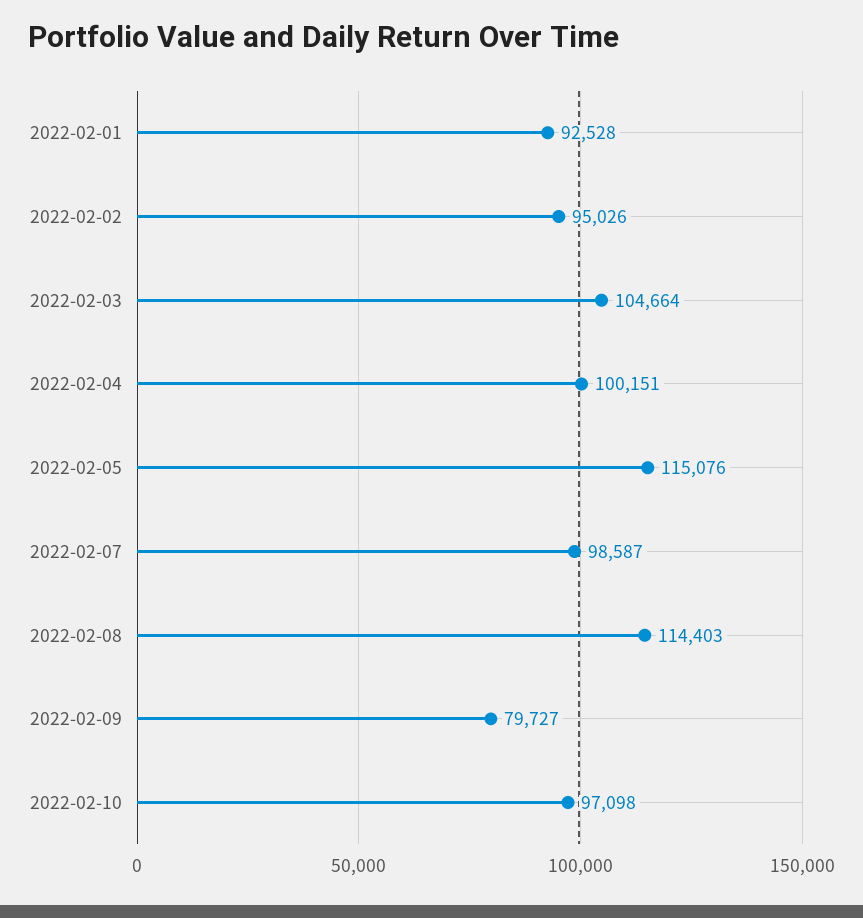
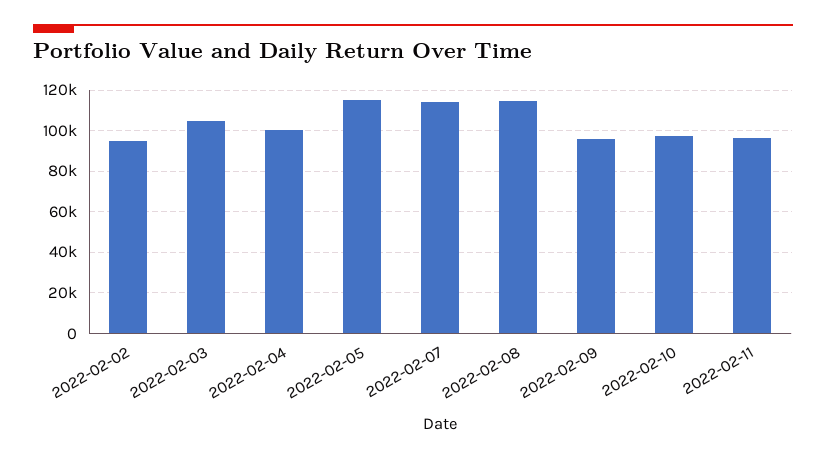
2022-02-01: 92528 -> none
2022-02-07: 98587 -> 115000
2022-02-09: 79727 -> 95000
2022-02-11: none -> 95000

